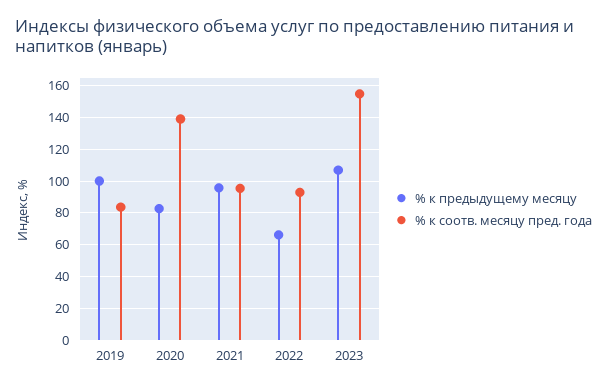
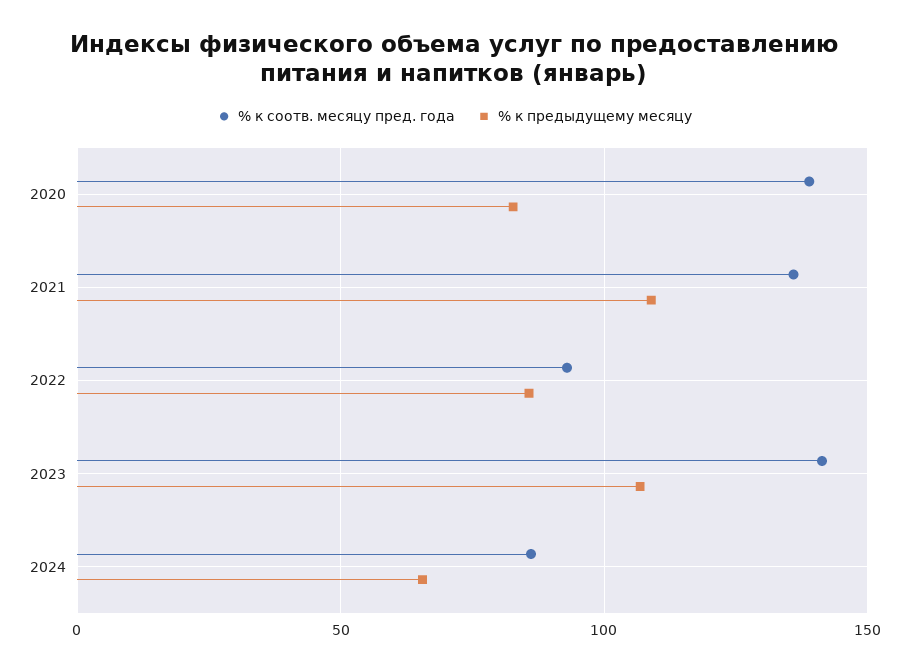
% к предыдущему месяцу, 2019: 100 -> none
% к соотв. месяцу пред. года, 2019: 85 -> none
% к предыдущему месяцу, 2021: 95 -> 110
% к соотв. месяцу пред. года, 2021: 95 -> 135
% к предыдущему месяцу, 2022: 65 -> 85
% к соотв. месяцу пред. года, 2023: 155 -> 140
% к соотв. месяцу пред. года, 2024: none -> 85
% к предыдущему месяцу, 2024: none -> 65

